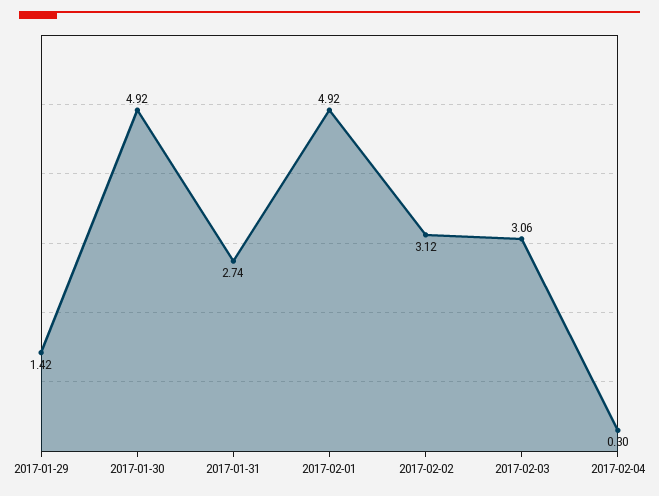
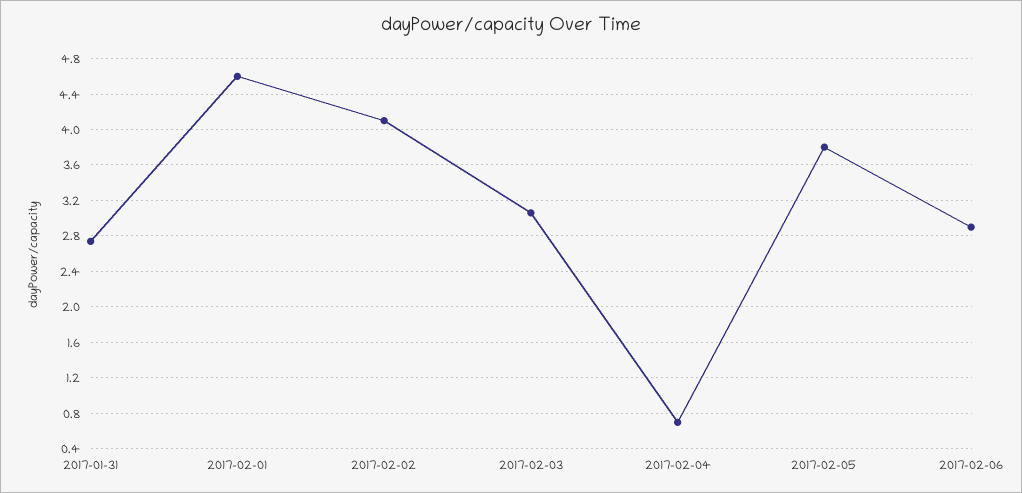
2017-01-29: 1.42 -> none
2017-01-30: 4.92 -> none
2017-02-01: 4.92 -> 4.6
2017-02-02: 3.12 -> 4.1
2017-02-04: 0.3 -> 0.7
2017-02-05: none -> 3.8
2017-02-06: none -> 2.9

